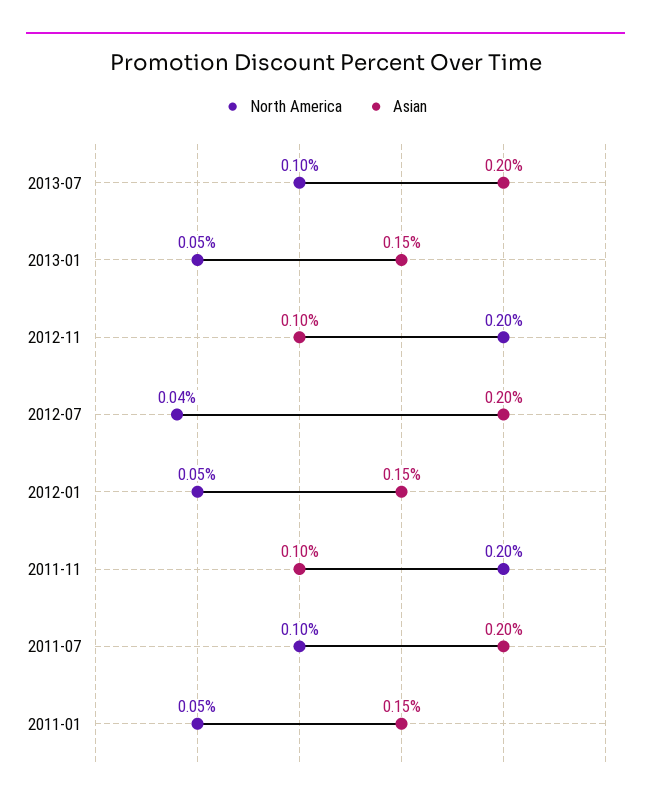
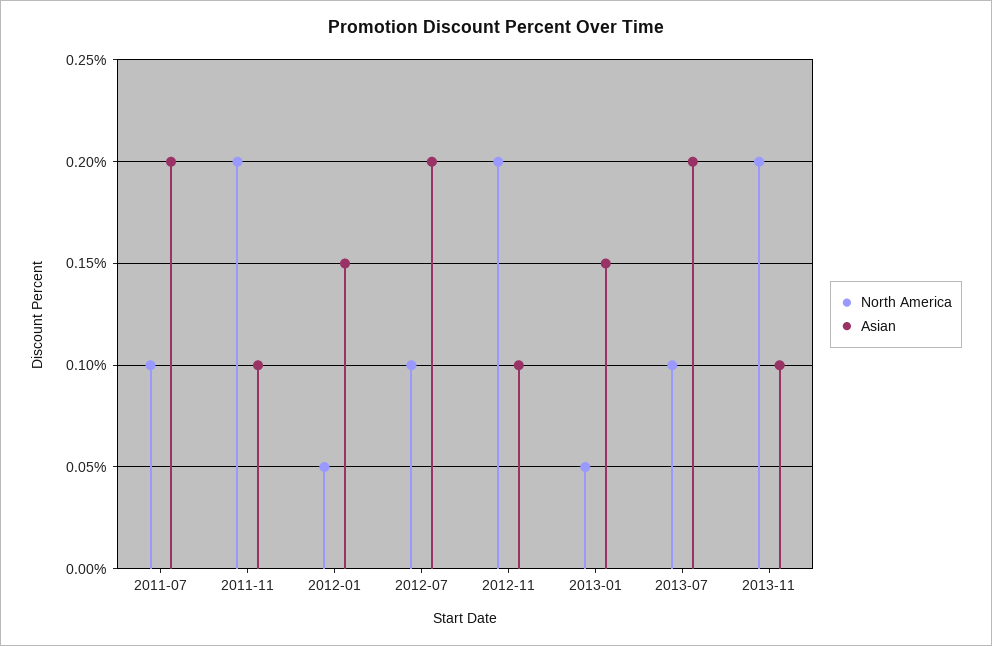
North America, 2012-07: 0.04 -> 0.1
North America, 2011-01: 0.05 -> none
Asian, 2011-01: 0.15 -> none
North America, 2013-11: none -> 0.2
Asian, 2013-11: none -> 0.1

